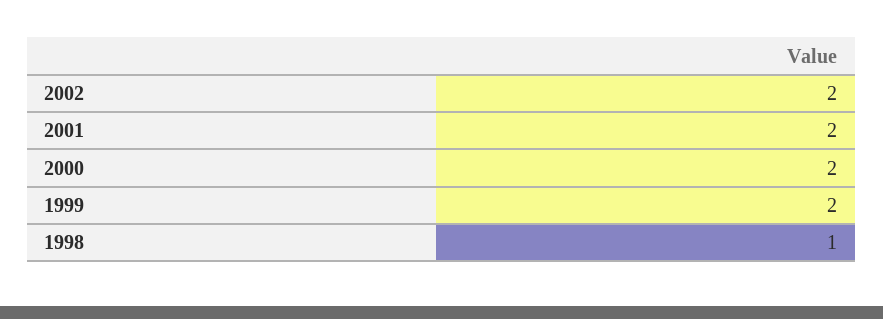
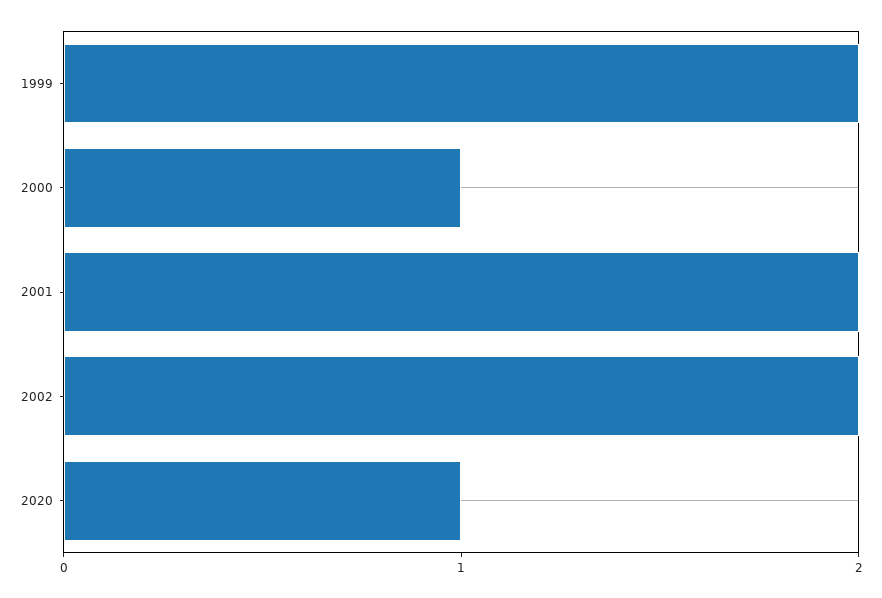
2000: 2 -> 1
1998: 1 -> none
2020: none -> 1

